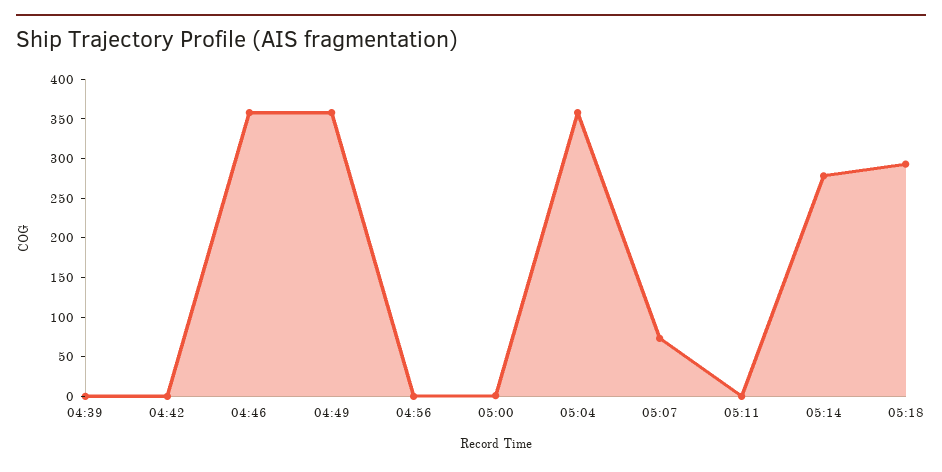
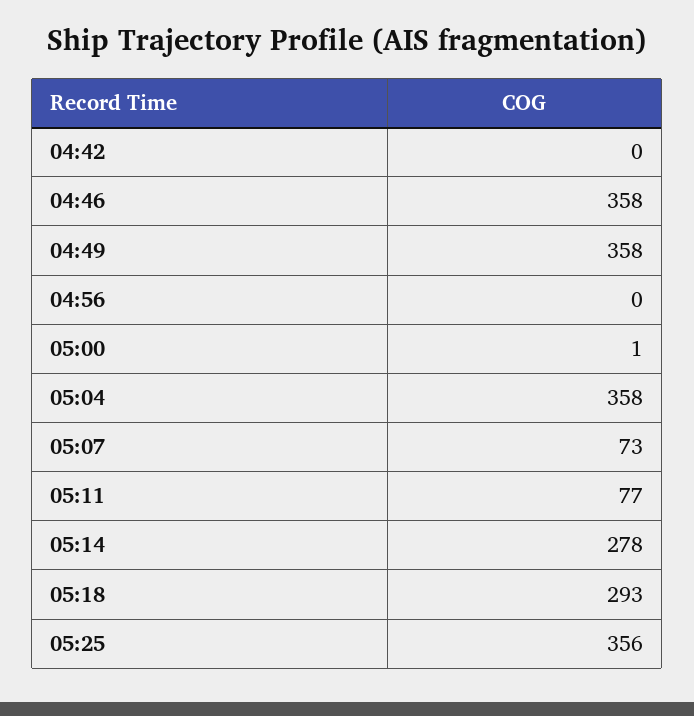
04:39: 0 -> none
05:11: 0 -> 77
05:25: none -> 356

